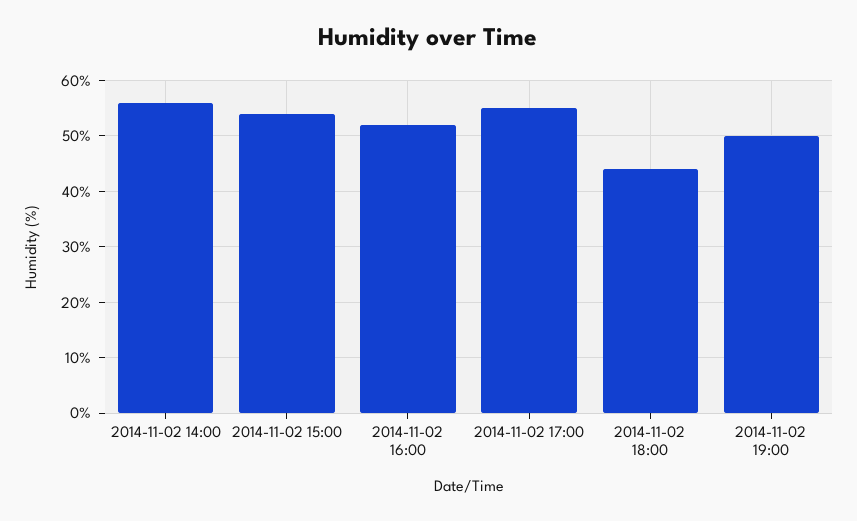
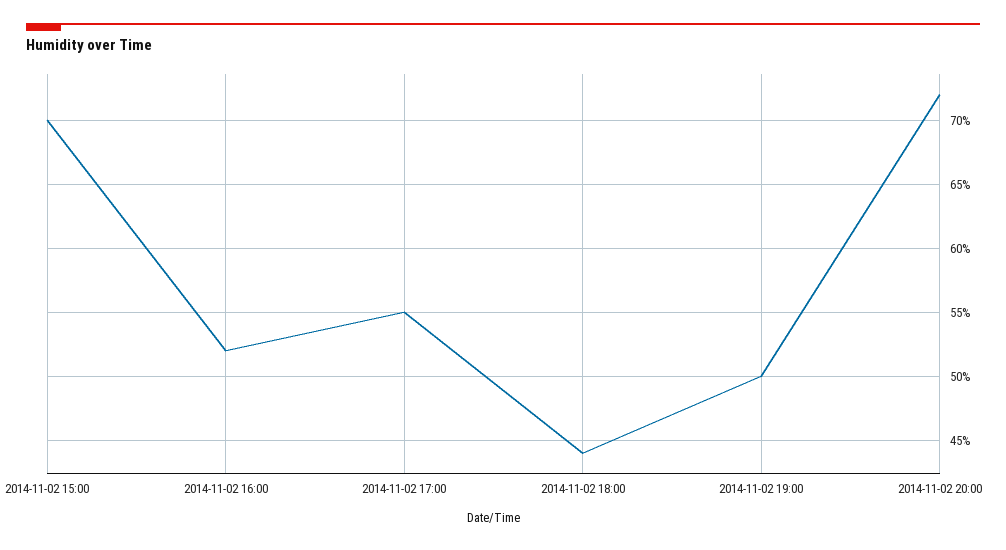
2014-11-02 14:00: 55 -> none
2014-11-02 15:00: 55 -> 70
2014-11-02 20:00: none -> 72

